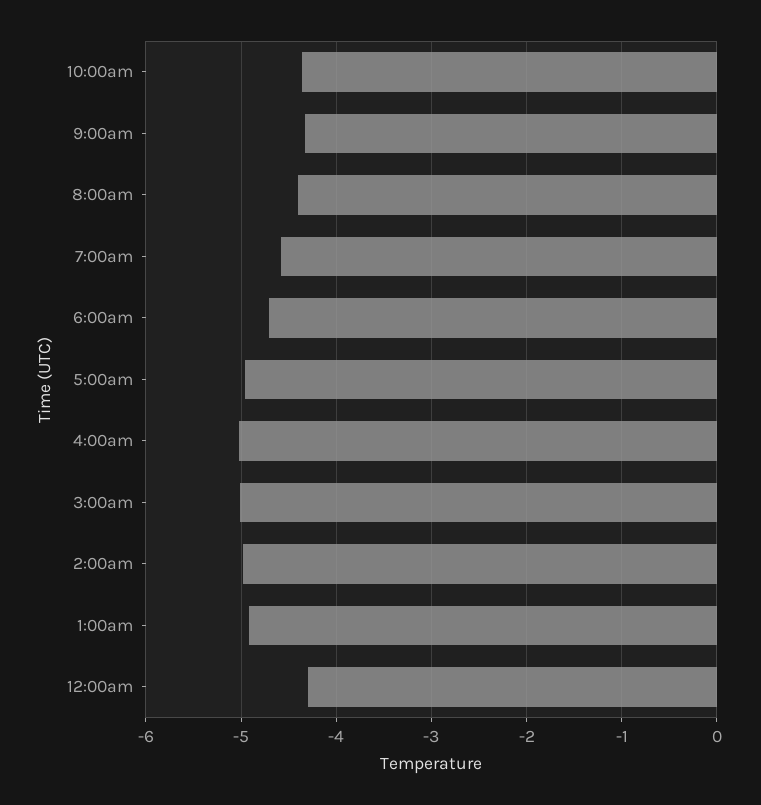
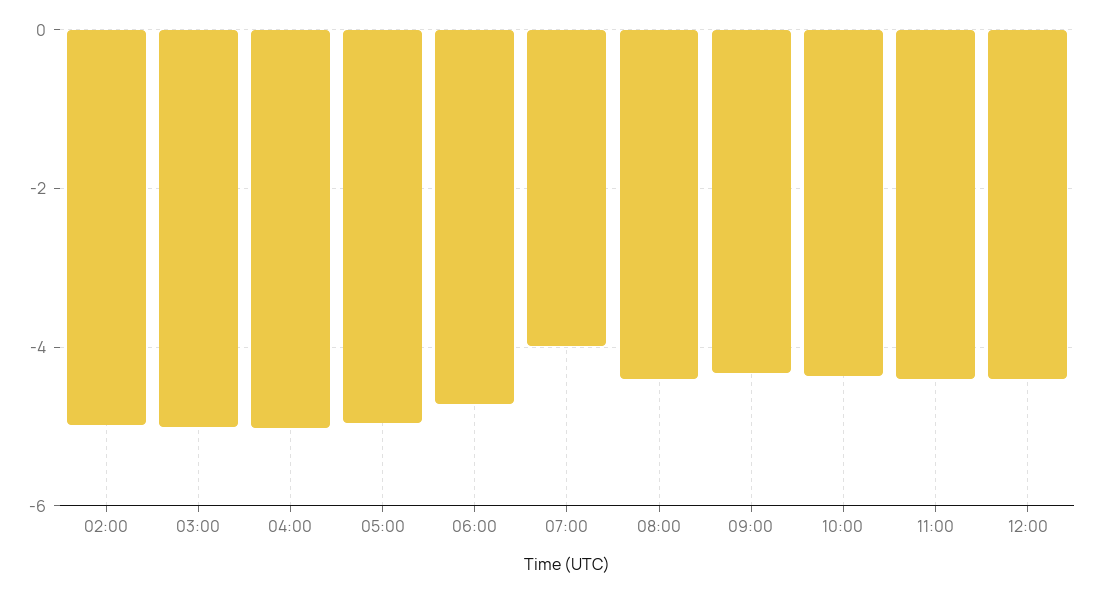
7:00am: -4.6 -> -4
1:00am: -4.9 -> none
12:00am: -4.3 -> none
11:00: none -> -4.4
12:00: none -> -4.4

